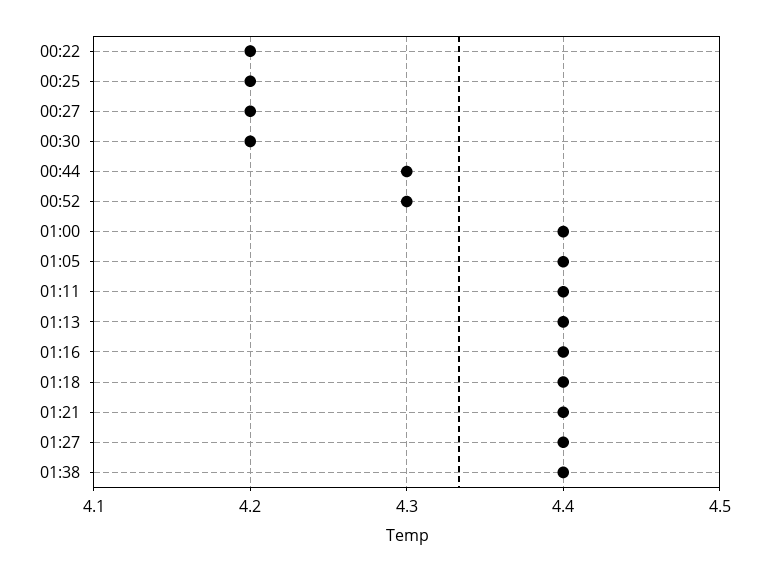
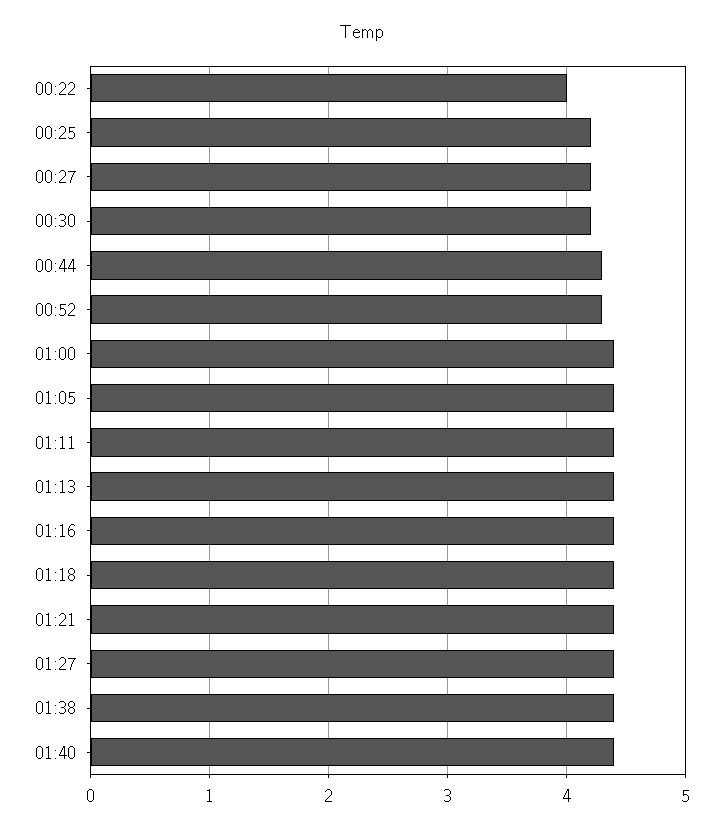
00:22: 4.2 -> 4
01:40: none -> 4.4

